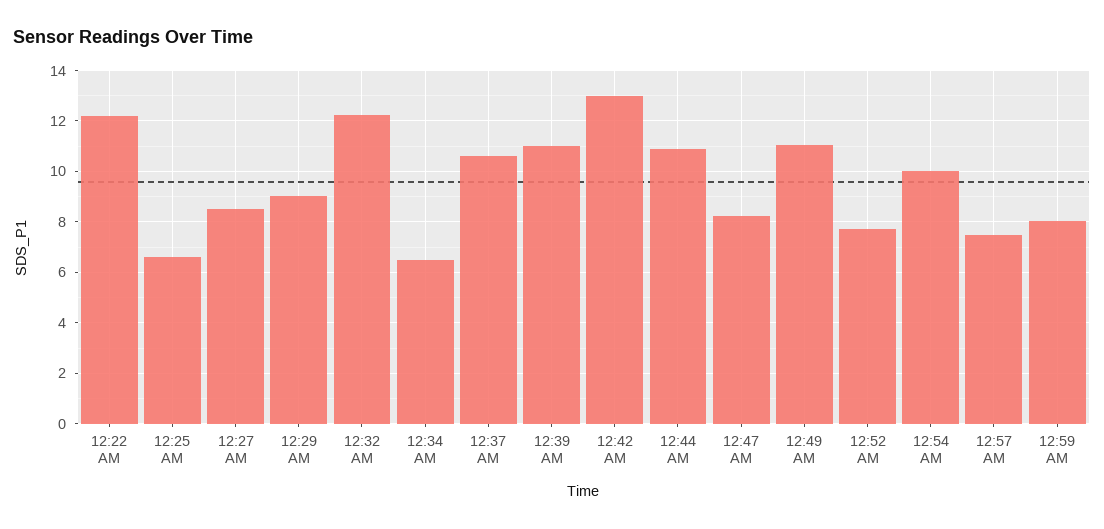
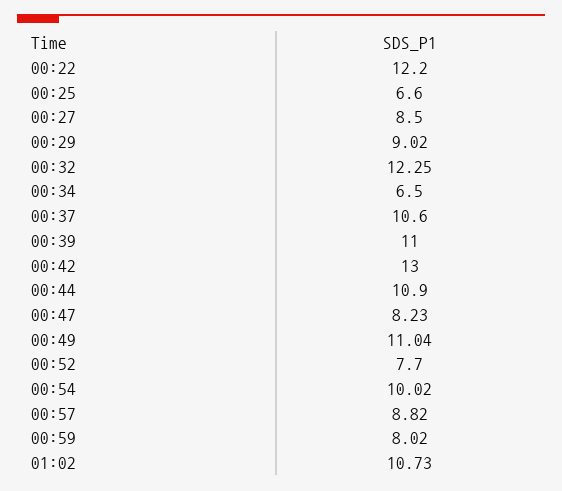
12:57 AM: 7.5 -> 8.82
01:02: none -> 10.73

